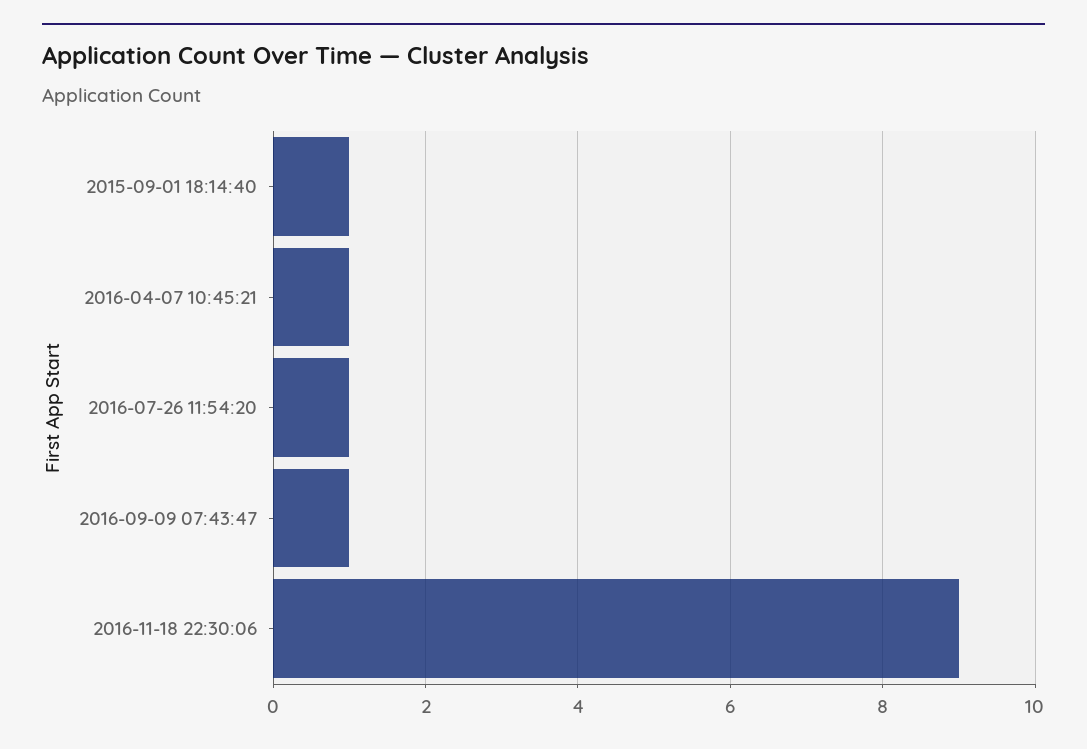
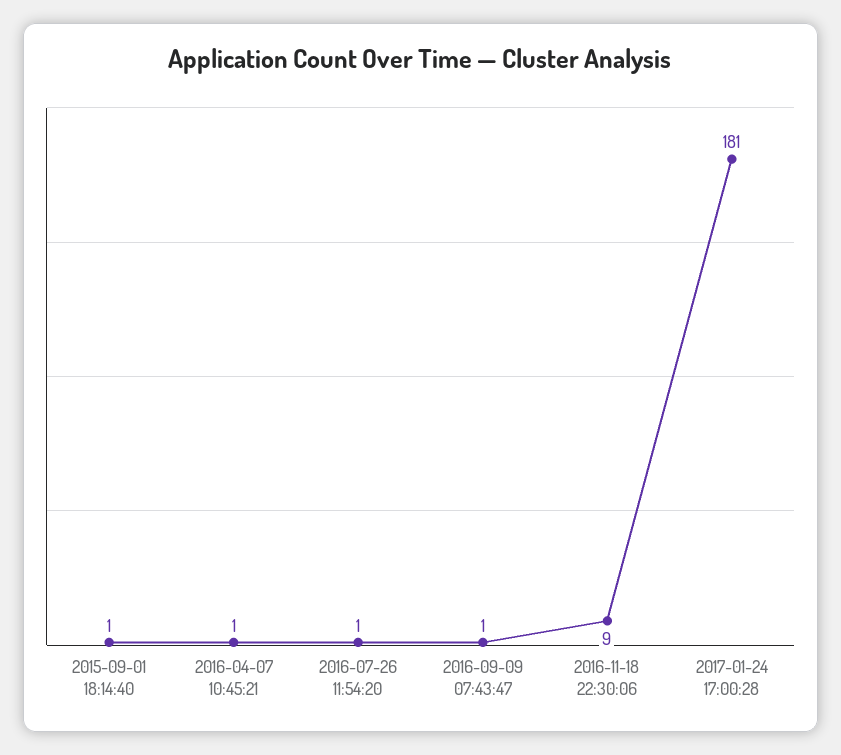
2017-01-24 17:00:28: none -> 181

